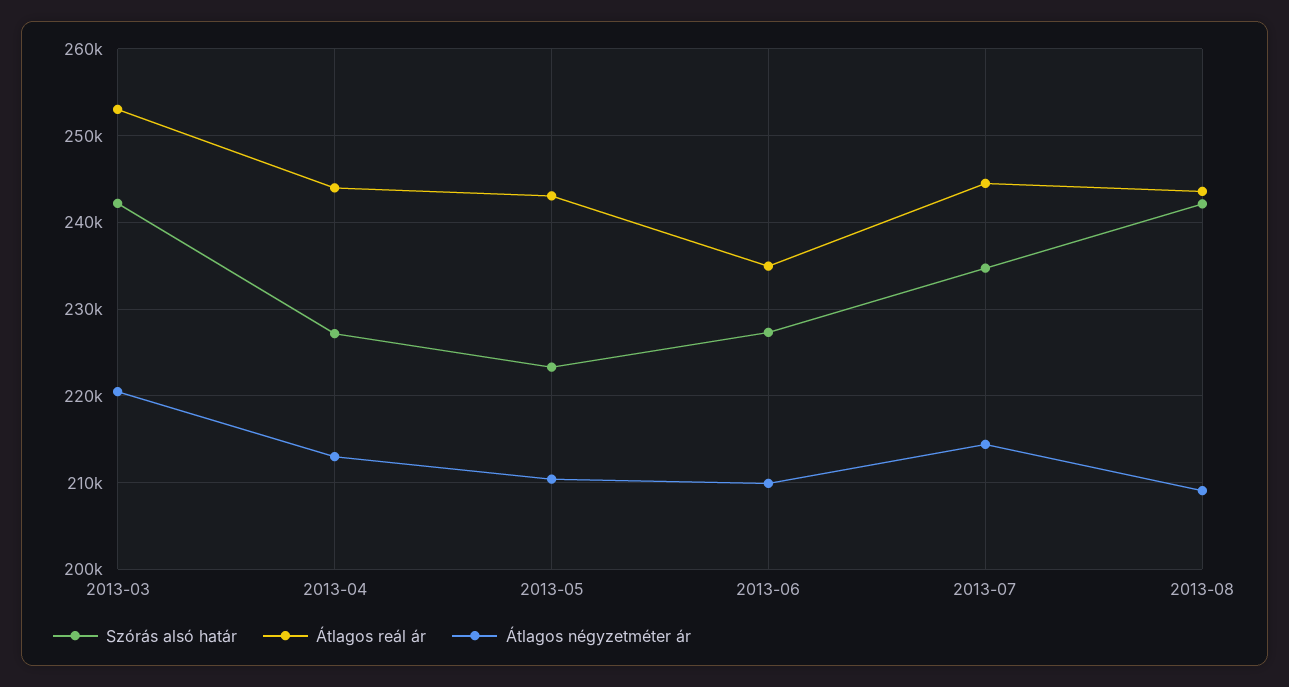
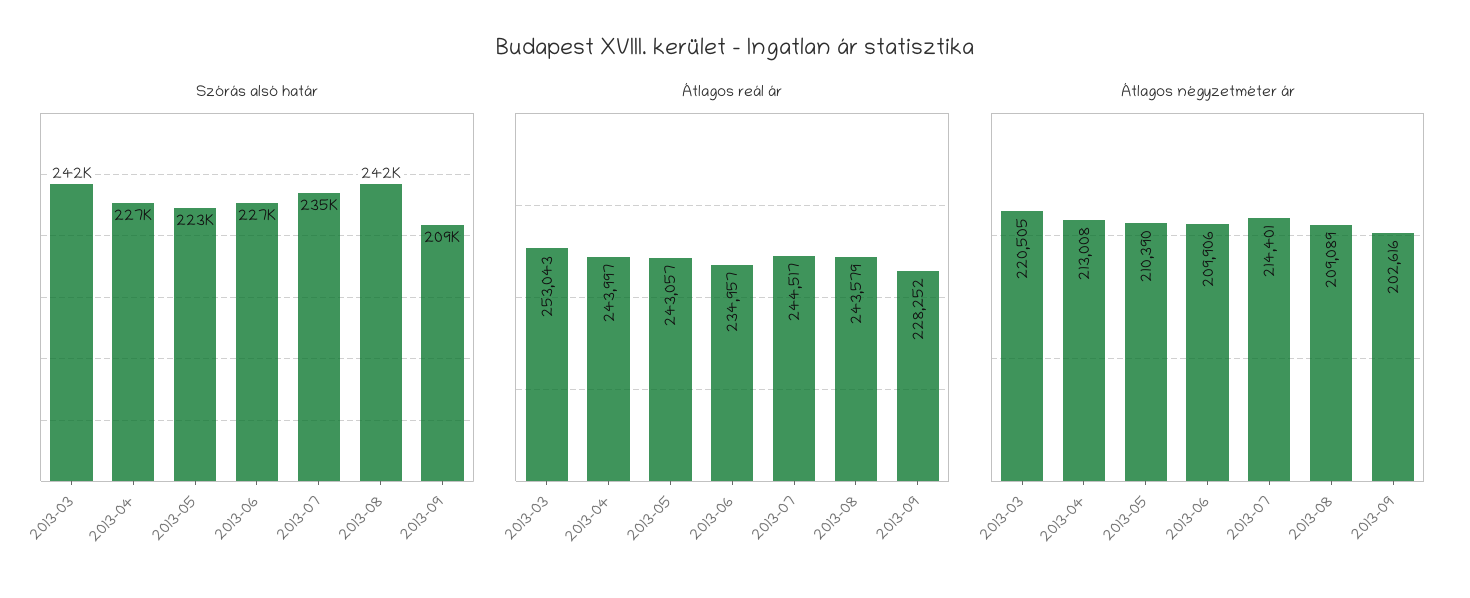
Szórás alsó határ, 2013-09: none -> 209000
Átlagos reál ár, 2013-09: none -> 228252
Átlagos négyzetméter ár, 2013-09: none -> 202616

